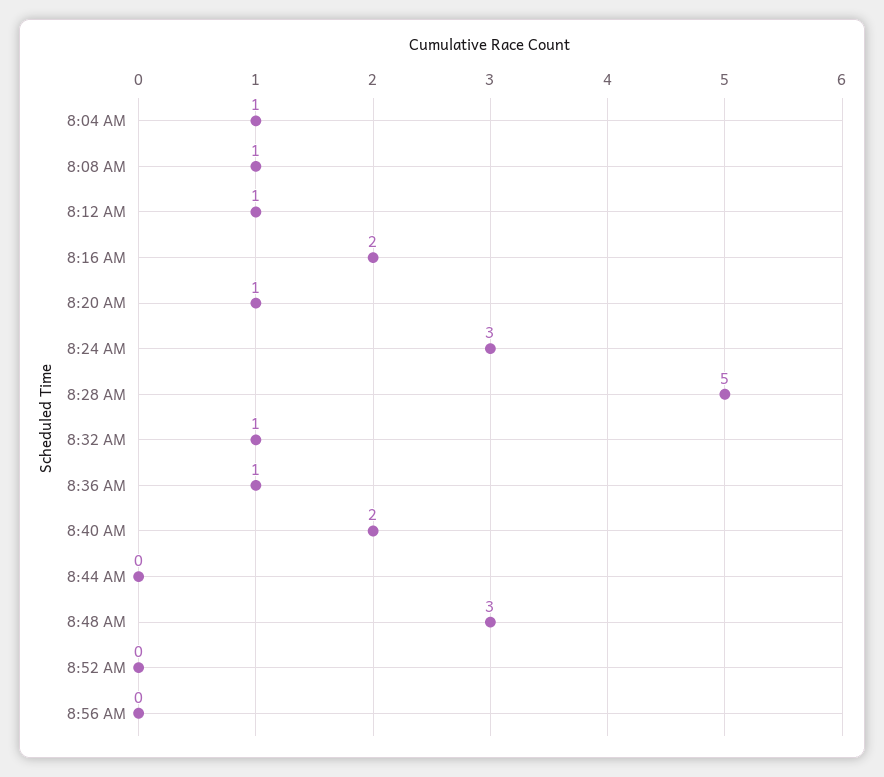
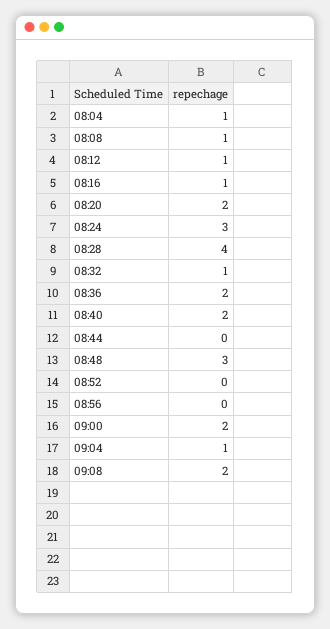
8:16 AM: 2 -> 1
8:20 AM: 1 -> 2
8:28 AM: 5 -> 4
8:36 AM: 1 -> 2
09:00: none -> 2
09:04: none -> 1
09:08: none -> 2

